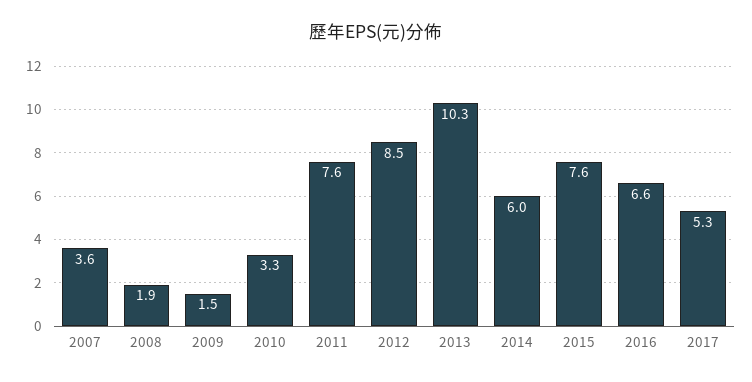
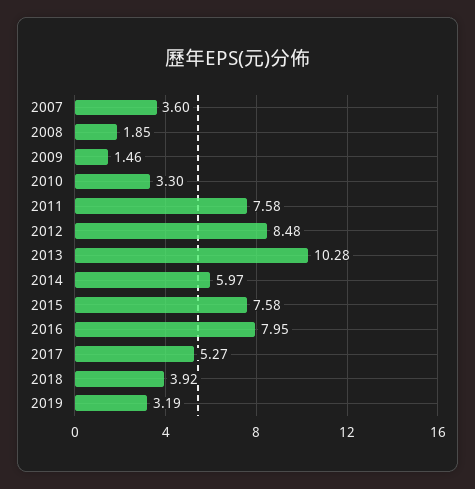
2016: 6.6 -> 7.95
2018: none -> 3.92
2019: none -> 3.19

